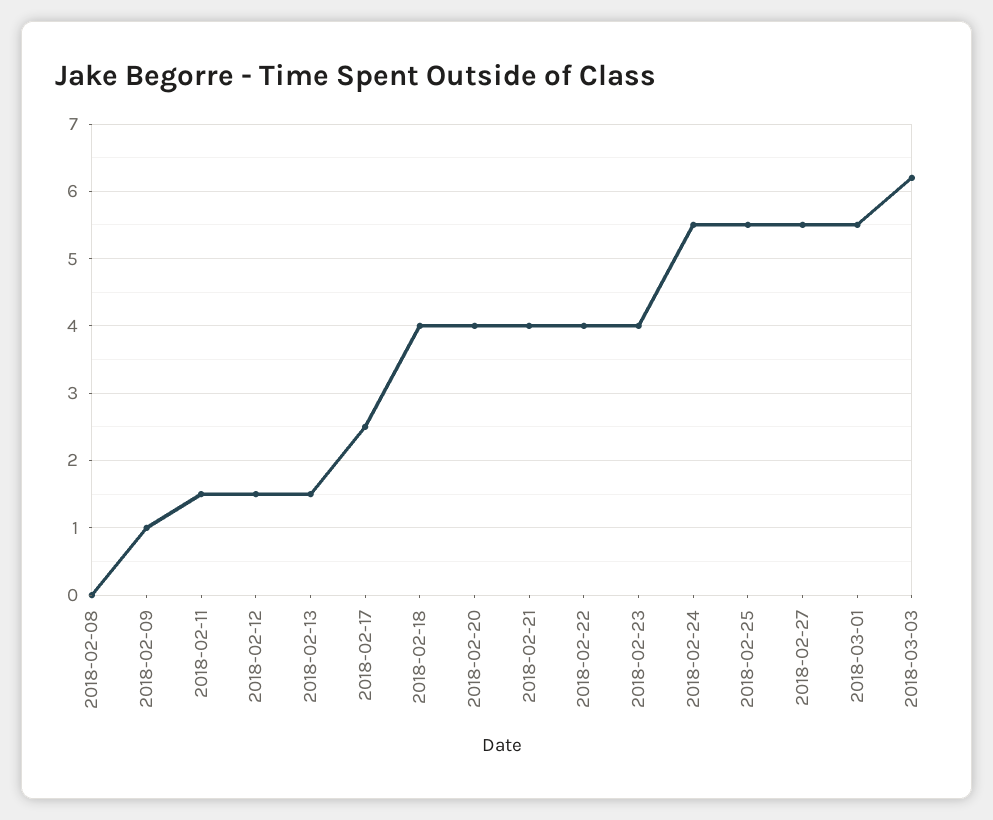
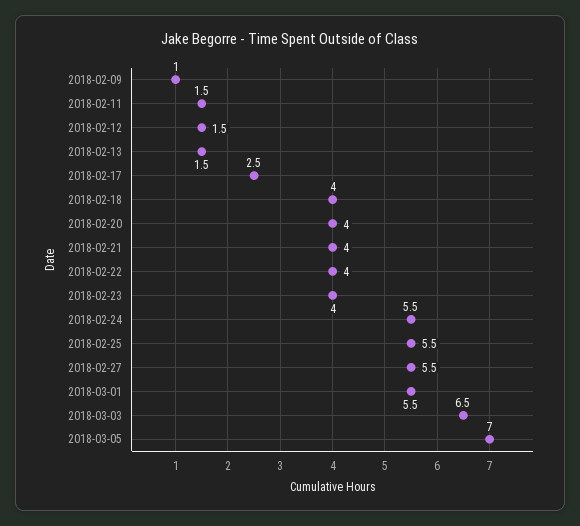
2018-02-08: 0 -> none
2018-03-03: 6.2 -> 6.5
2018-03-05: none -> 7

